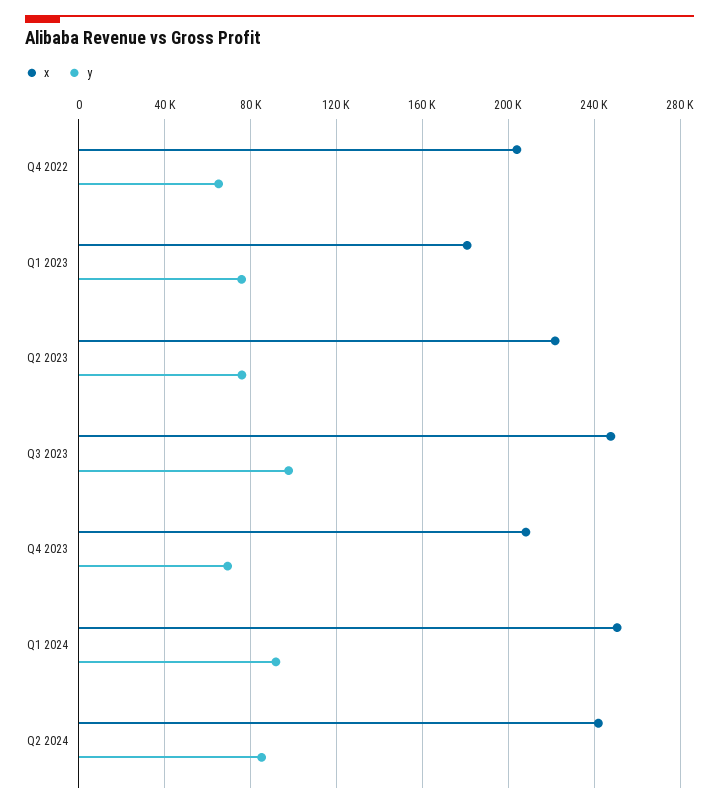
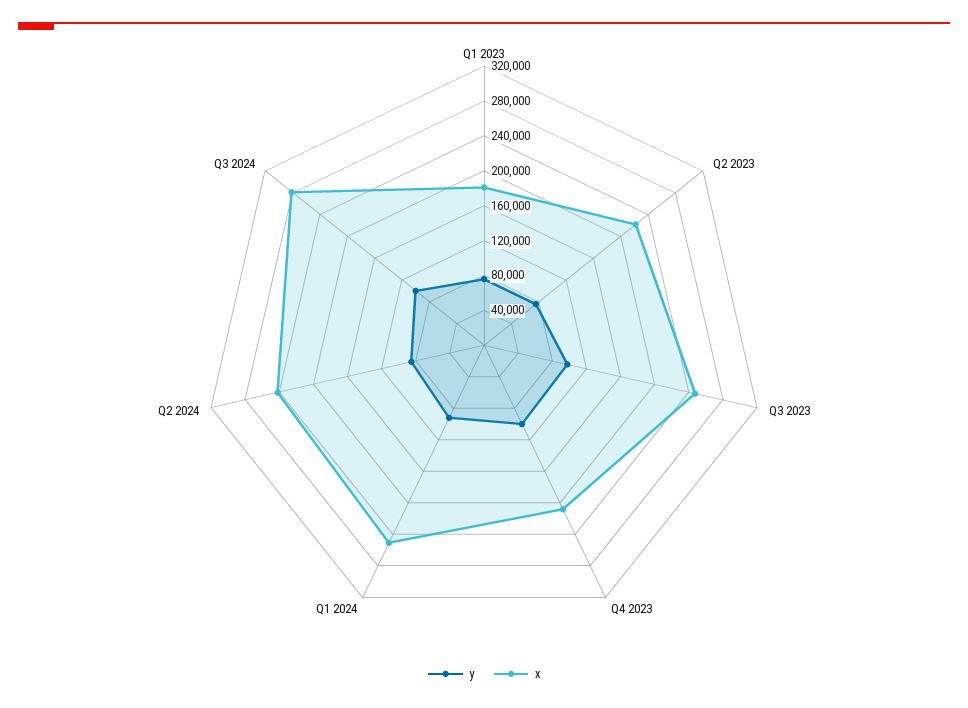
x, Q4 2022: 205000 -> none
y, Q4 2022: 65000 -> none
y, Q4 2023: 70000 -> 100000
y, Q3 2024: none -> 100000
x, Q3 2024: none -> 280000

